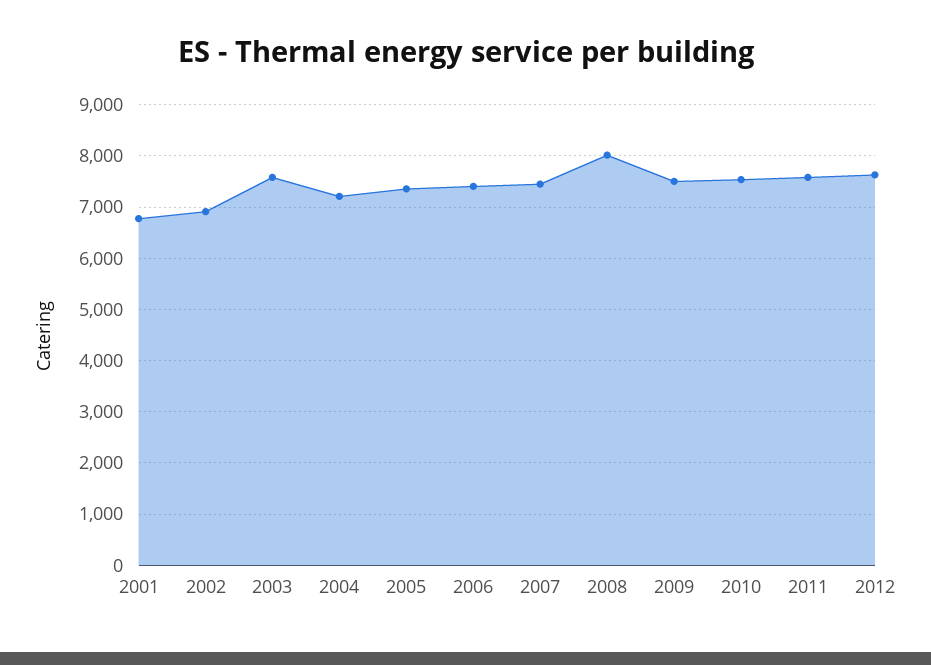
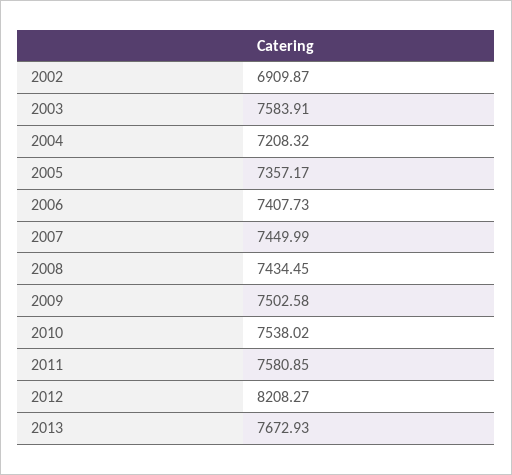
2001: 6800 -> none
2008: 8000 -> 7434.45
2012: 7600 -> 8208.27
2013: none -> 7672.93

